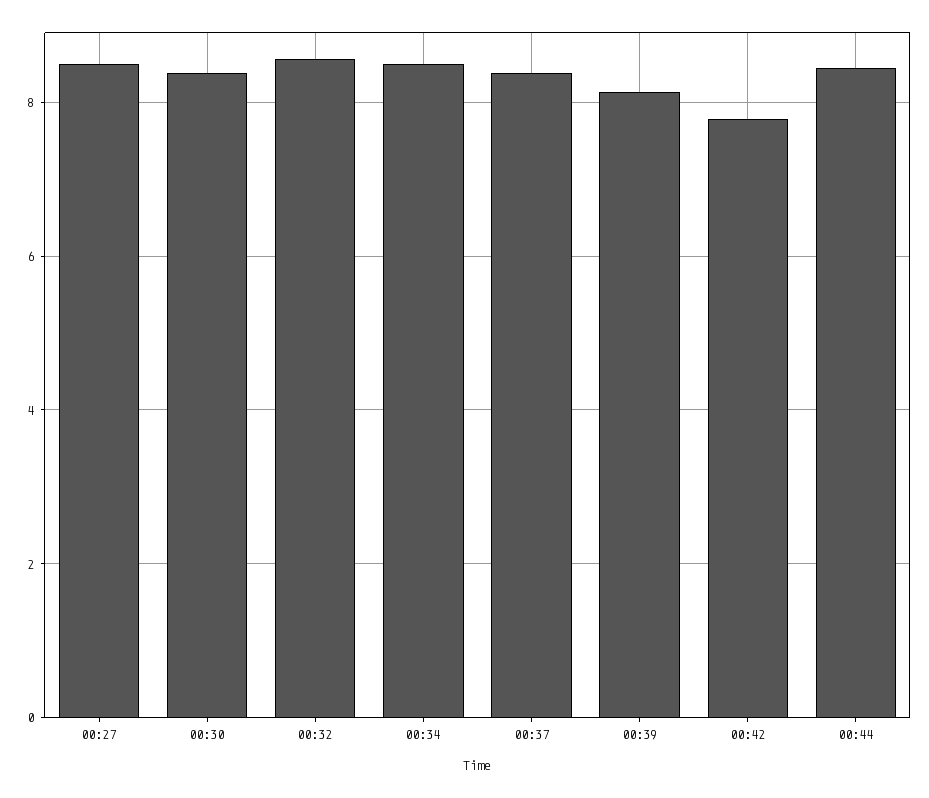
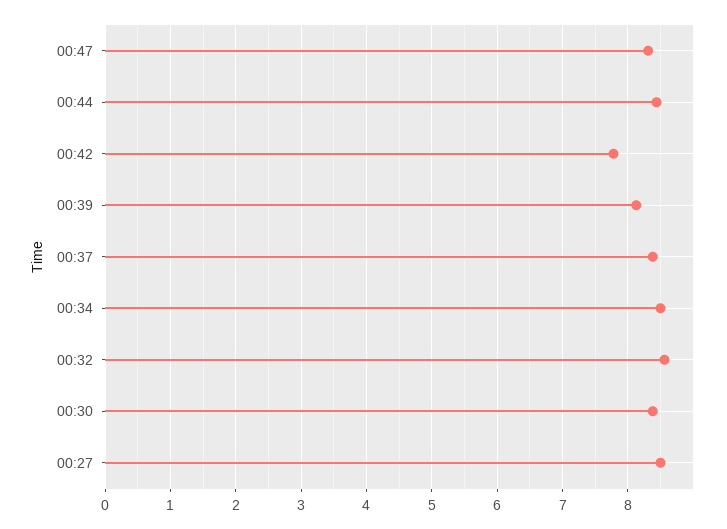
00:47: none -> 8.3

